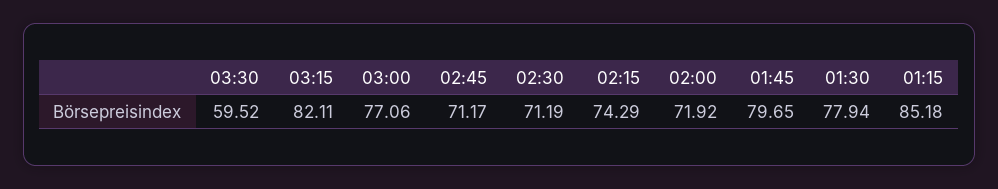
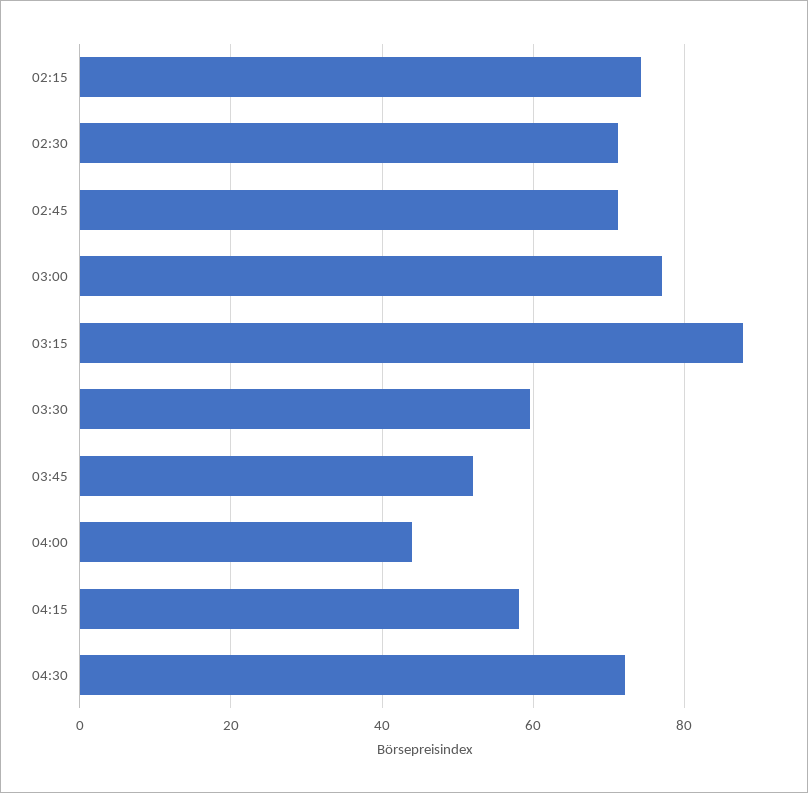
03:15: 82.11 -> 88
02:00: 71.92 -> none
01:45: 79.65 -> none
01:30: 77.94 -> none
01:15: 85.18 -> none
03:45: none -> 52
04:00: none -> 44
04:15: none -> 58
04:30: none -> 72

